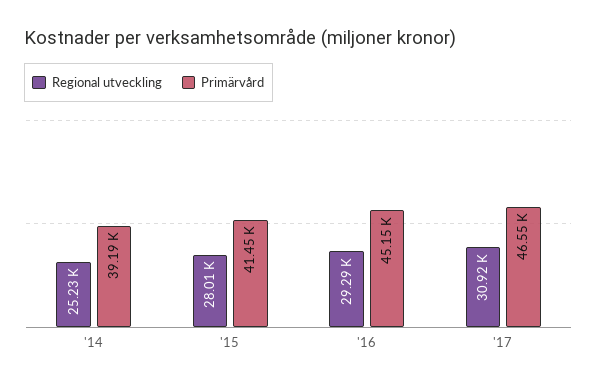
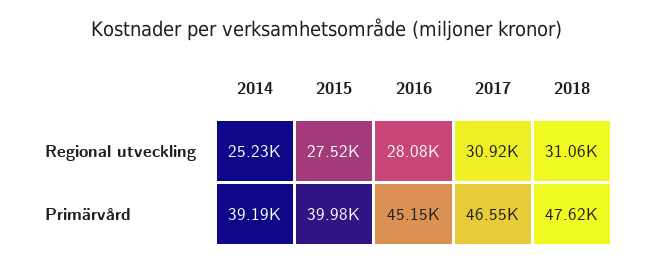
Regional utveckling, '15: 28010 -> 27520
Primärvård, '15: 41450 -> 39980
Regional utveckling, '16: 29290 -> 28080
Regional utveckling, 2018: none -> 31060
Primärvård, 2018: none -> 47620

